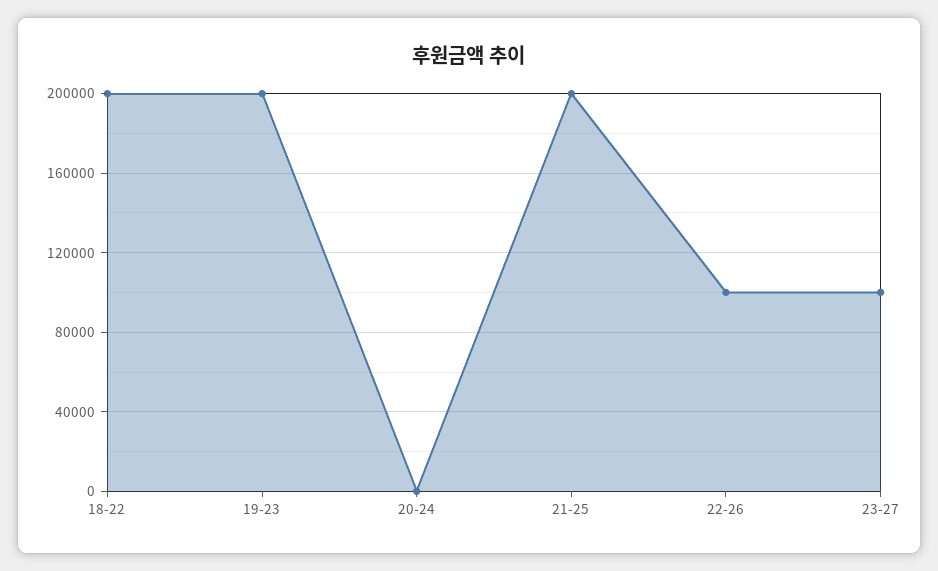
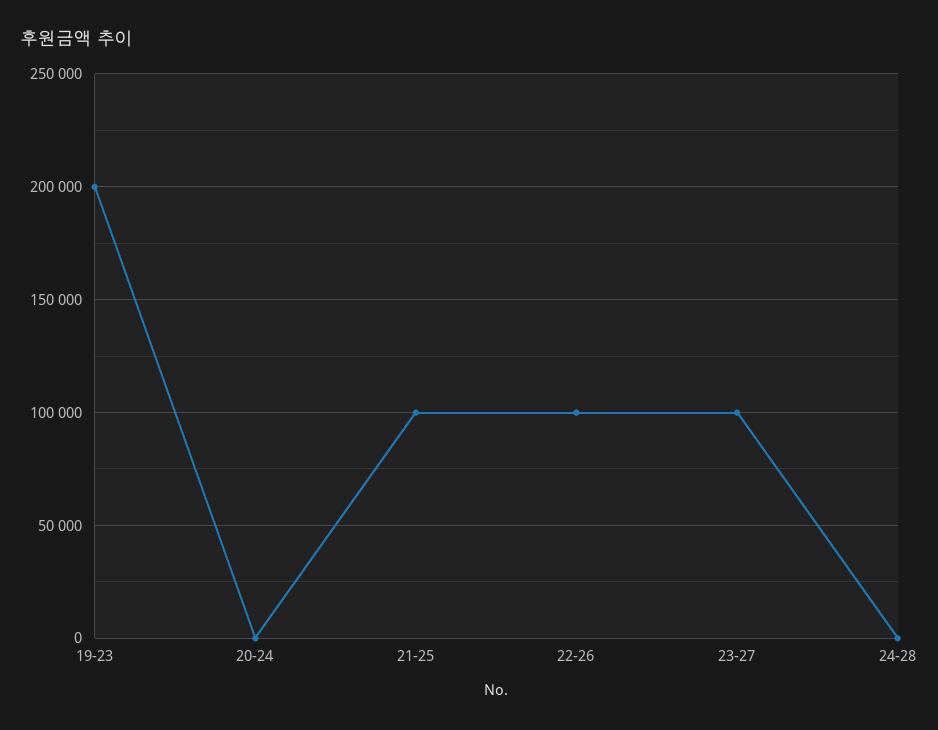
18-22: 200000 -> none
21-25: 200000 -> 100000
24-28: none -> 0

